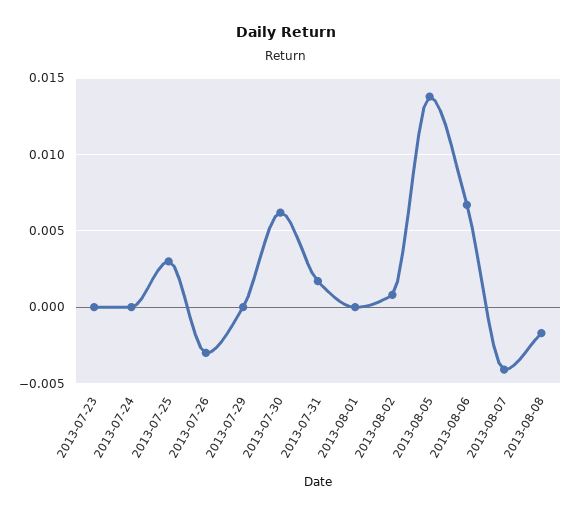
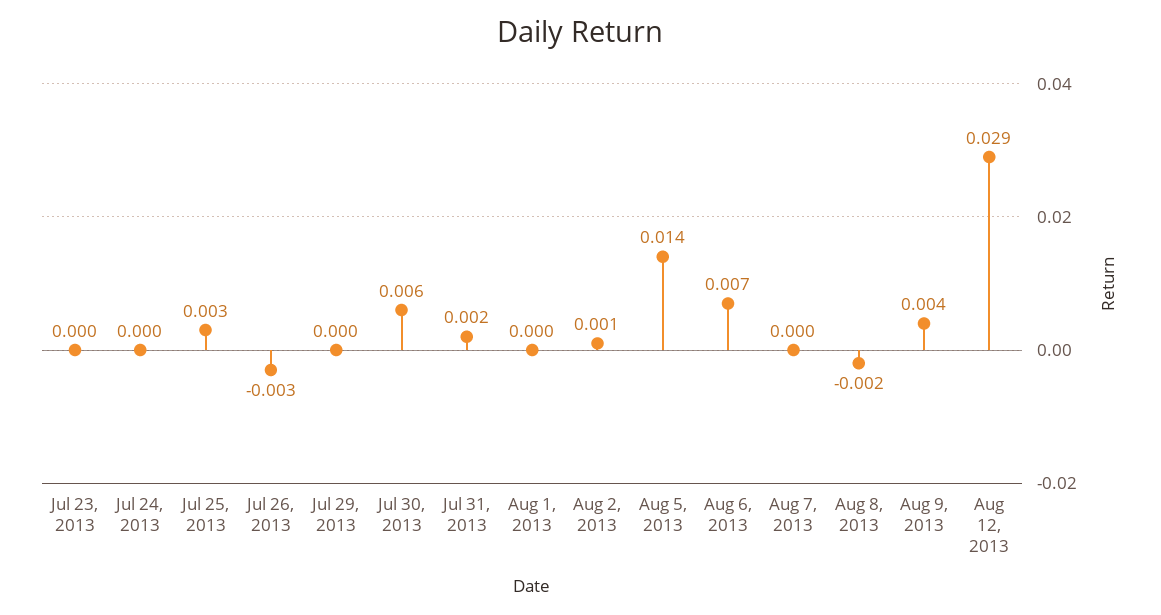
2013-08-07: -0.004 -> 0
Aug 9, 2013: none -> 0.004
Aug 12, 2013: none -> 0.029

